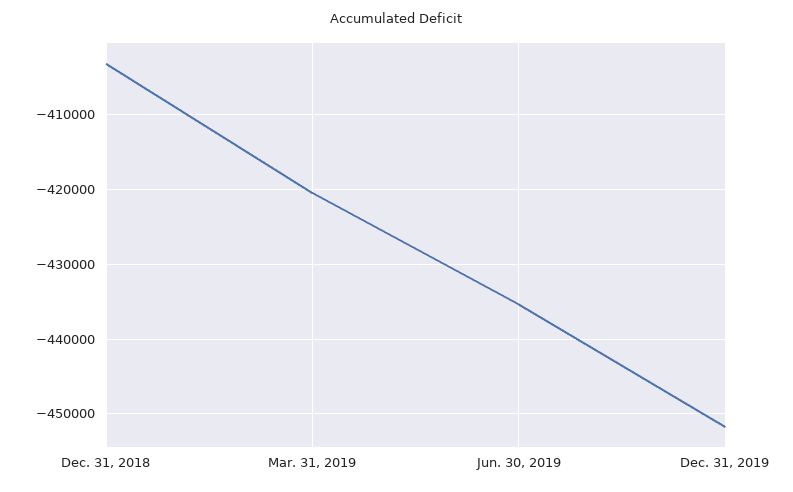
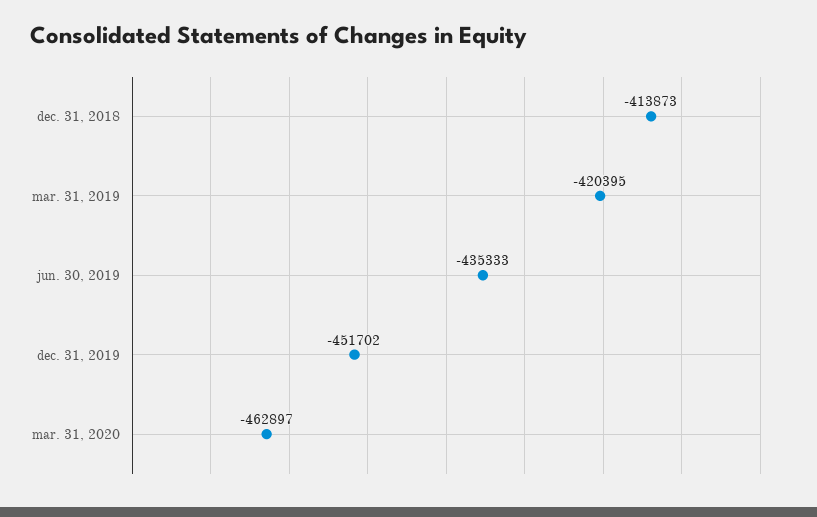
Dec. 31, 2018: -403000 -> -413873
mar. 31, 2020: none -> -462897

